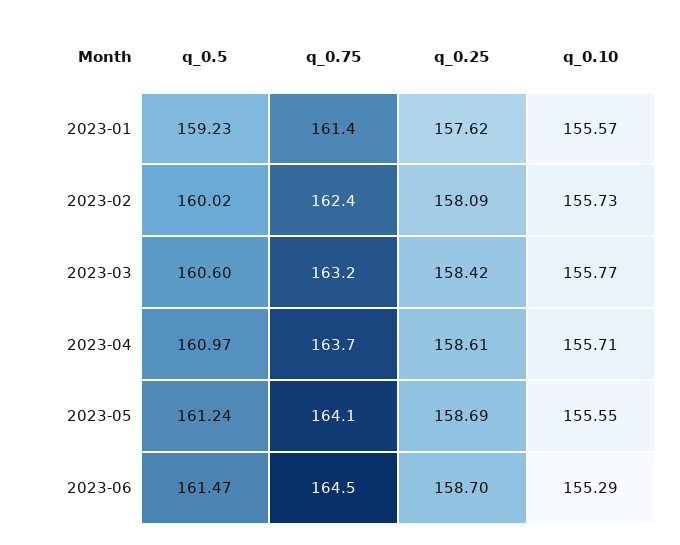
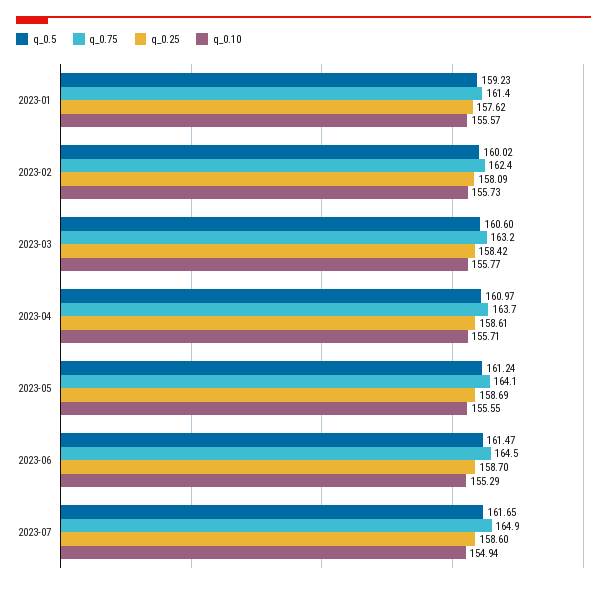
q_0.5, 2023-07: none -> 161.65
q_0.75, 2023-07: none -> 164.9
q_0.25, 2023-07: none -> 158.6
q_0.10, 2023-07: none -> 154.94

